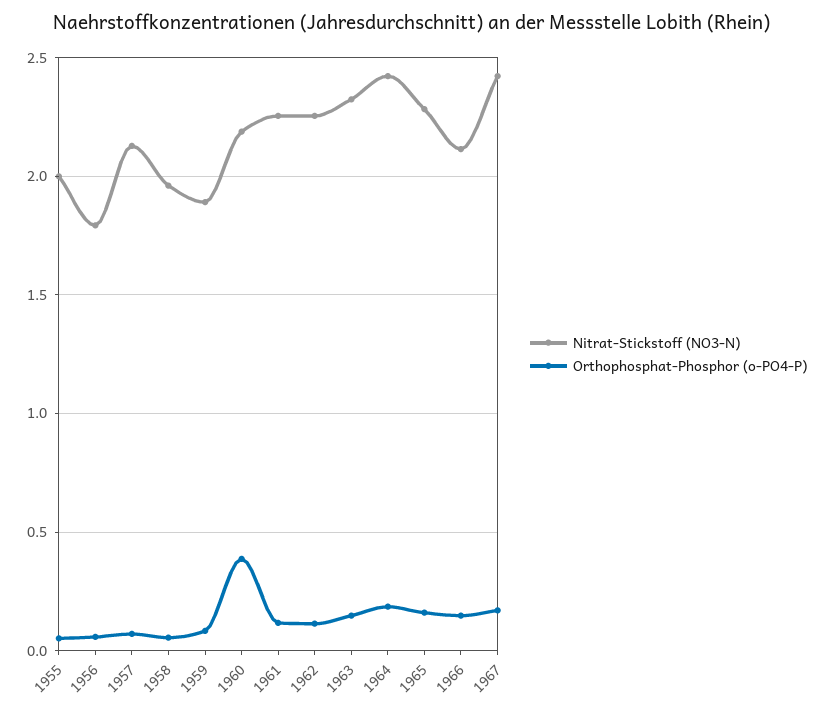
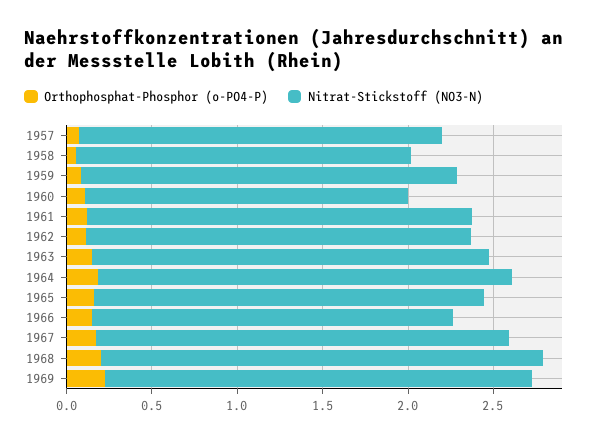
Nitrat-Stickstoff (NO3-N), 1955: 2 -> none
Orthophosphat-Phosphor (o-PO4-P), 1955: 0.05 -> none
Nitrat-Stickstoff (NO3-N), 1956: 1.8 -> none
Orthophosphat-Phosphor (o-PO4-P), 1956: 0.05 -> none
Nitrat-Stickstoff (NO3-N), 1959: 1.9 -> 2.2
Nitrat-Stickstoff (NO3-N), 1960: 2.2 -> 1.9
Orthophosphat-Phosphor (o-PO4-P), 1960: 0.4 -> 0.1
Orthophosphat-Phosphor (o-PO4-P), 1968: none -> 0.2
Nitrat-Stickstoff (NO3-N), 1968: none -> 2.6
Orthophosphat-Phosphor (o-PO4-P), 1969: none -> 0.2
Nitrat-Stickstoff (NO3-N), 1969: none -> 2.5

